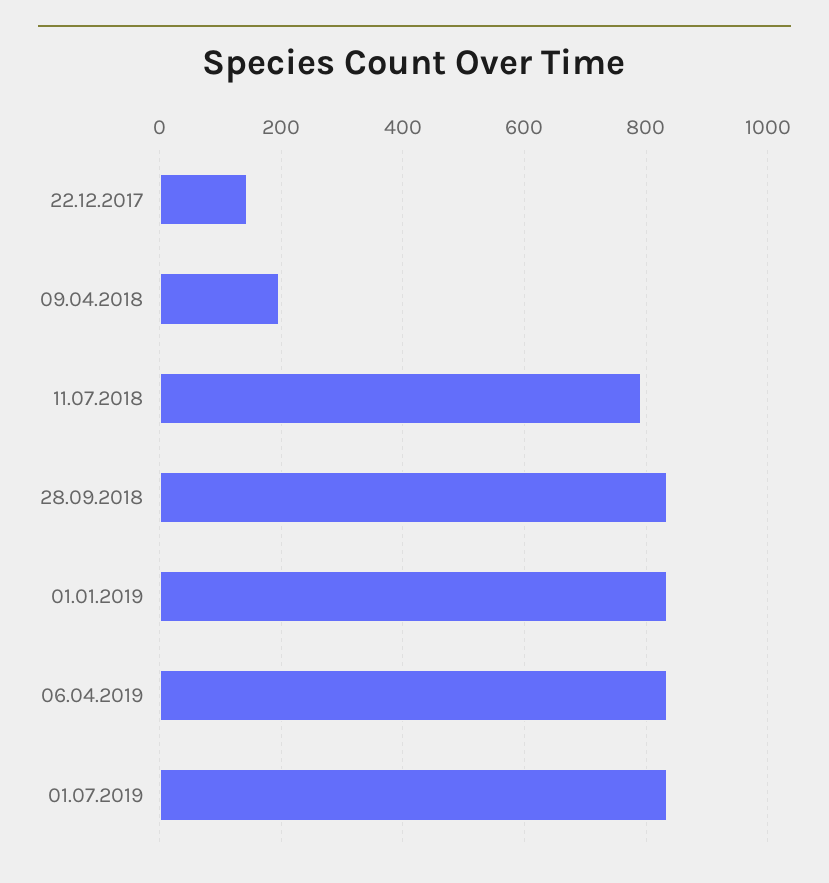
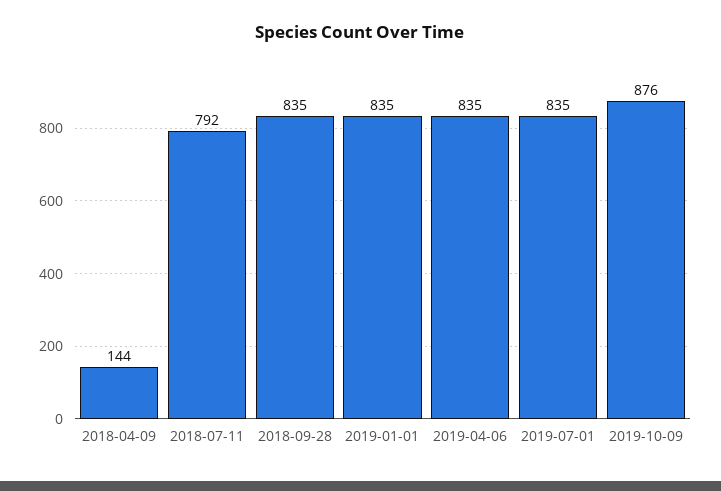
22.12.2017: 140 -> none
09.04.2018: 200 -> 144
2019-10-09: none -> 876

